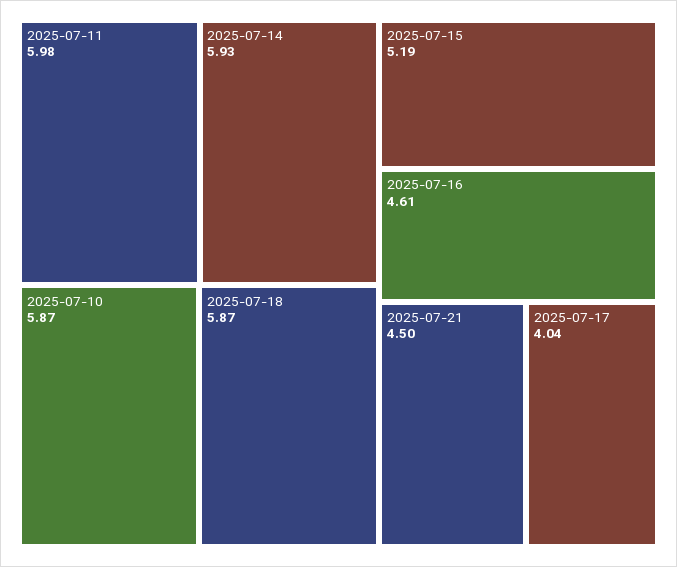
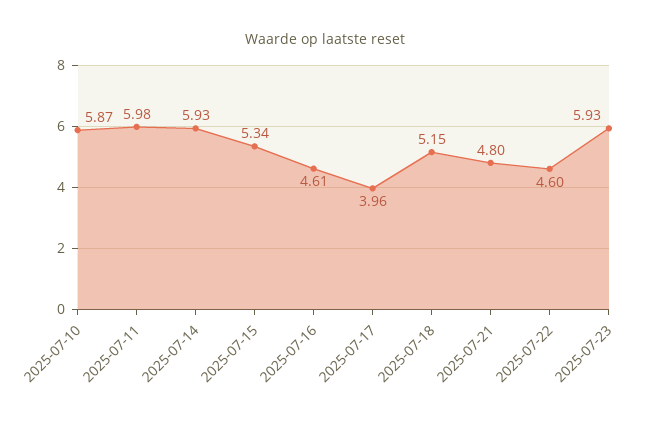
2025-07-18: 5.87 -> 5.15
2025-07-15: 5.19 -> 5.34
2025-07-21: 4.5 -> 4.8
2025-07-17: 4.04 -> 3.96
2025-07-22: none -> 4.6
2025-07-23: none -> 5.93

